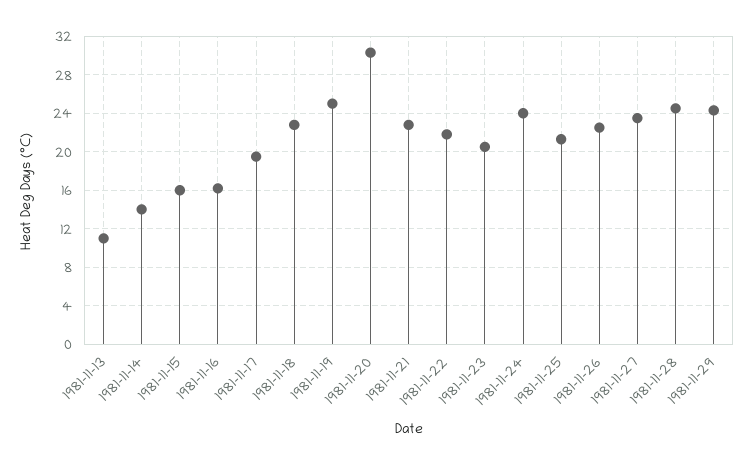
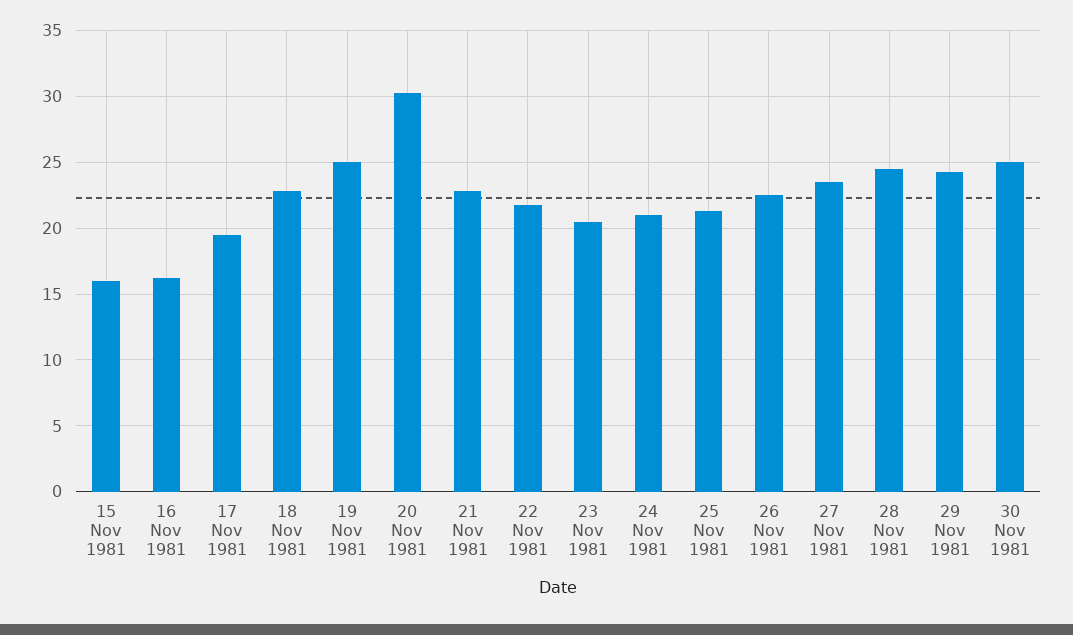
1981-11-13: 11 -> none
1981-11-14: 14 -> none
1981-11-24: 24 -> 21
30 Nov 1981: none -> 25

